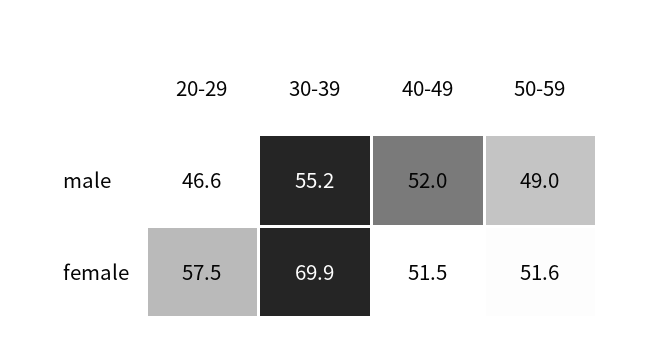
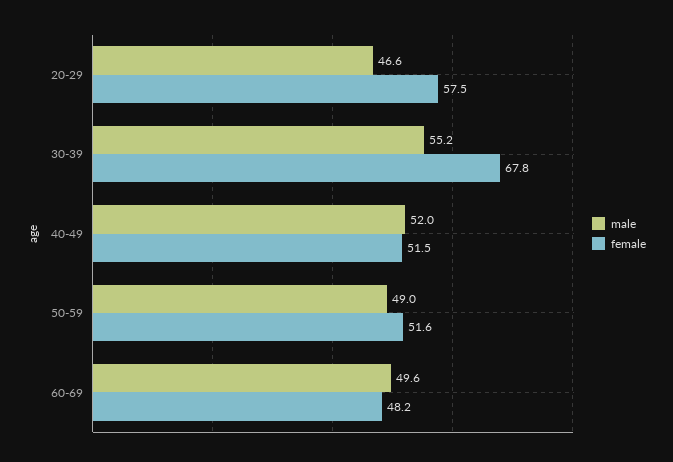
female, 30-39: 69.9 -> 67.8
male, 60-69: none -> 49.6
female, 60-69: none -> 48.2

